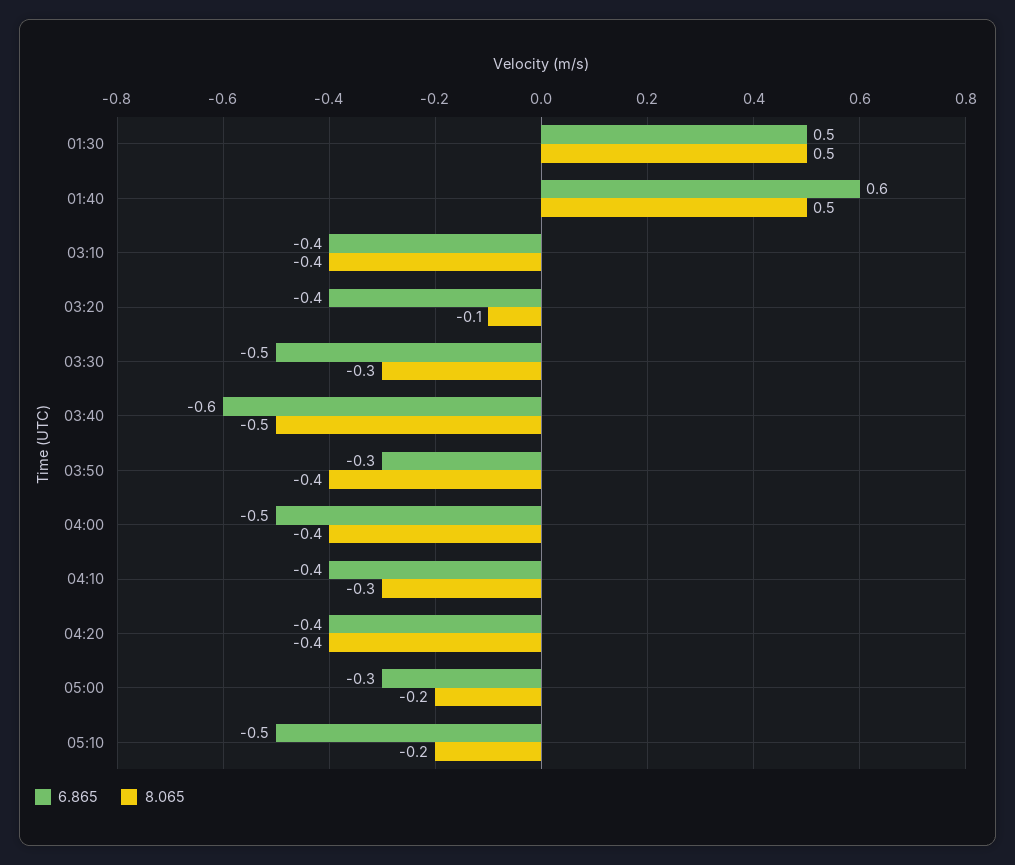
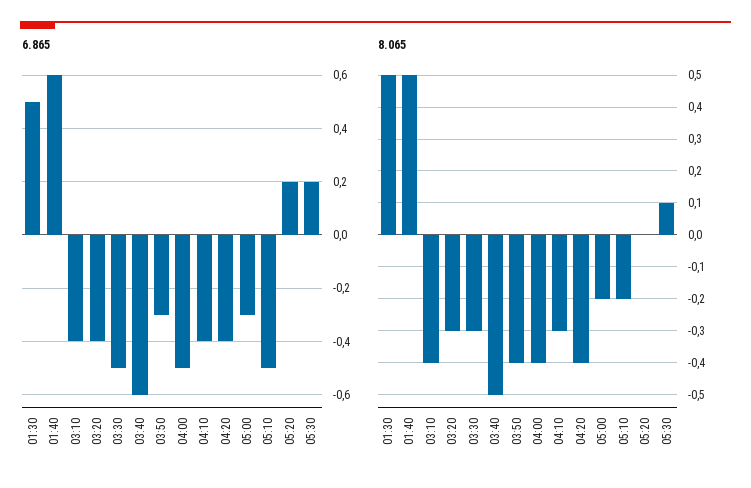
8.065, 03:20: -0.1 -> -0.3
6.865, 05:20: none -> 0.2
6.865, 05:30: none -> 0.2
8.065, 05:20: none -> 0
8.065, 05:30: none -> 0.1

